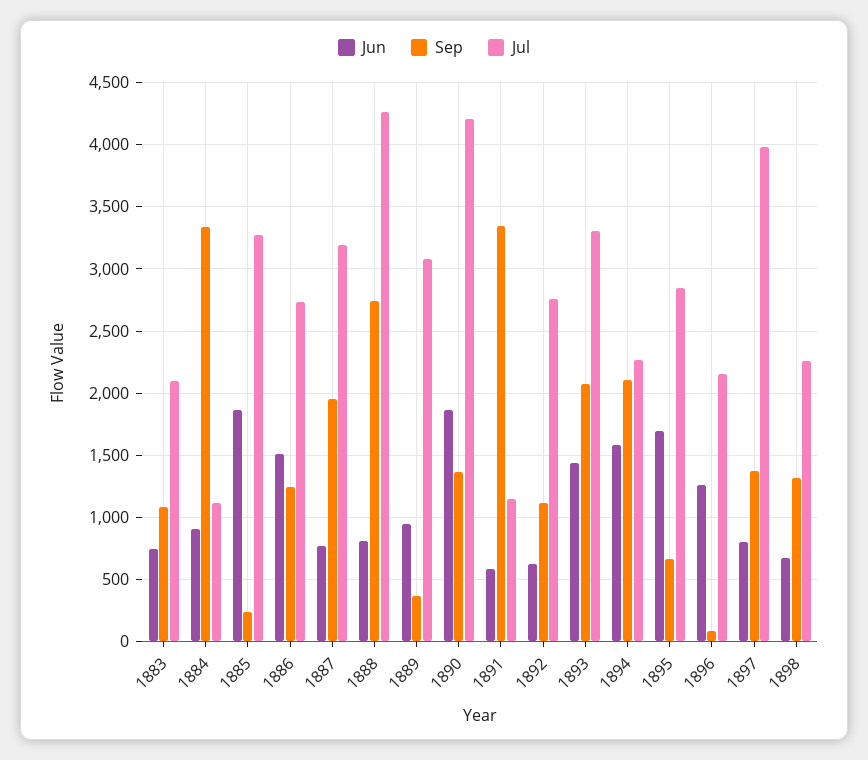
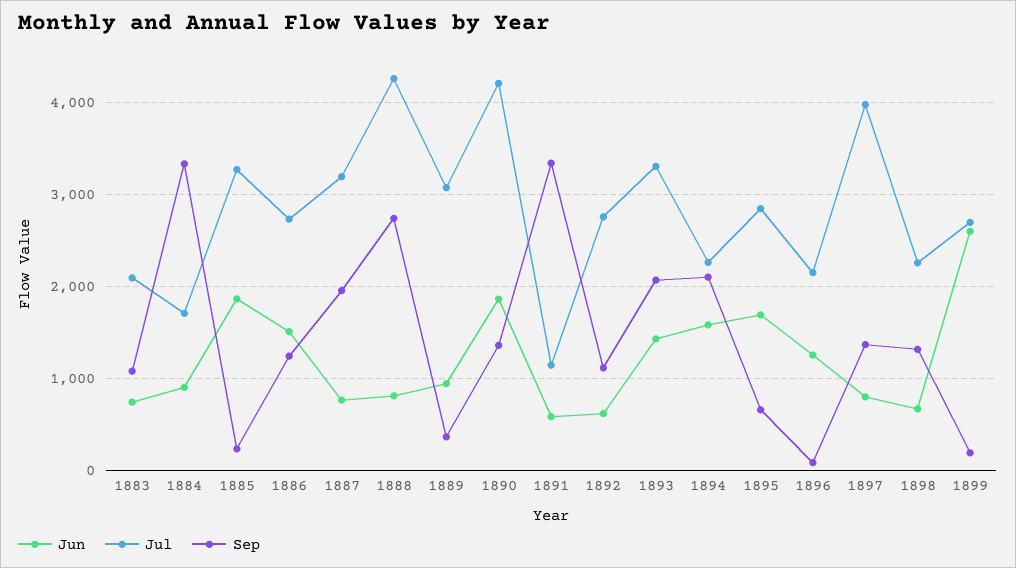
Jul, 1884: 1100 -> 1700
Jun, 1899: none -> 2600
Jul, 1899: none -> 2700
Sep, 1899: none -> 200

